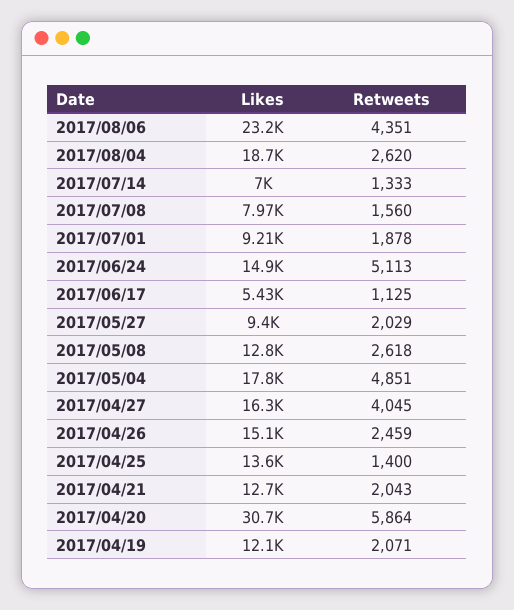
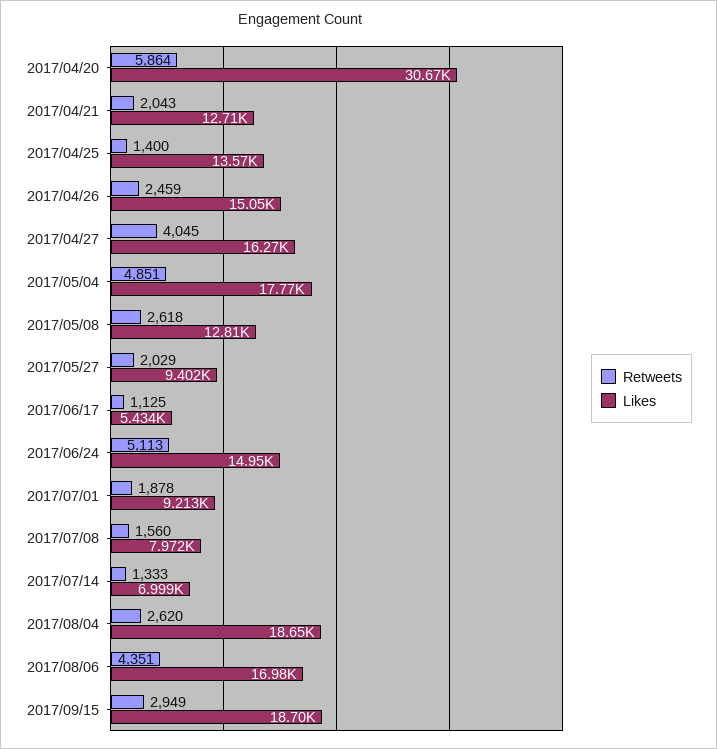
Likes, 2017/08/06: 23200 -> 16980
Likes, 2017/04/19: 12100 -> none
Retweets, 2017/04/19: 2071 -> none
Retweets, 2017/09/15: none -> 2949
Likes, 2017/09/15: none -> 18700

